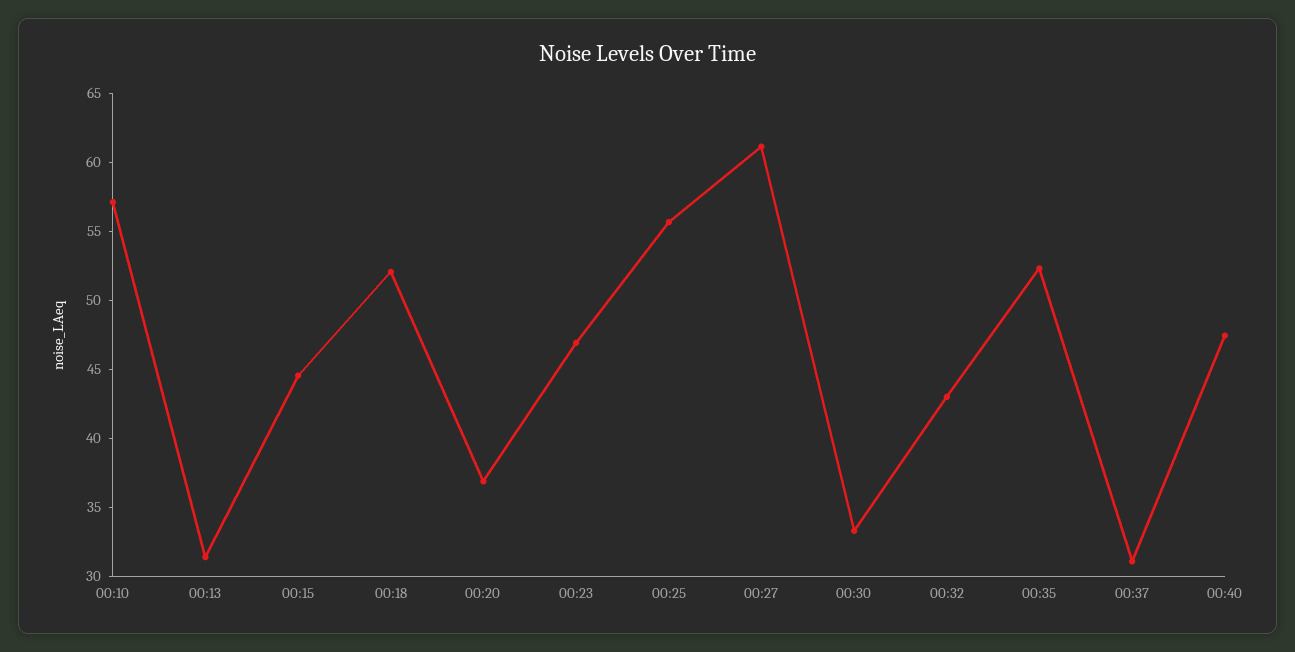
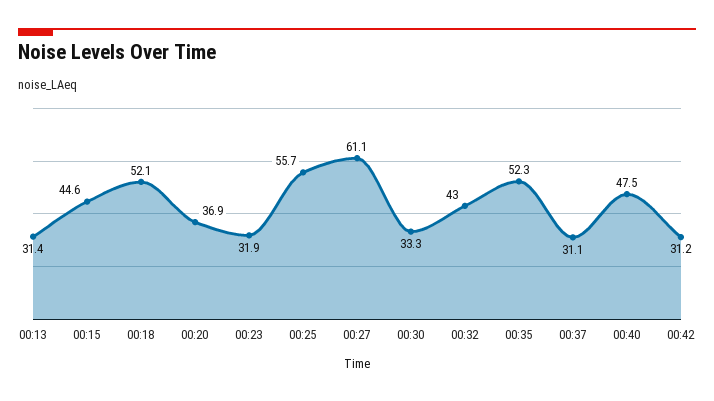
00:10: 57 -> none
00:23: 47 -> 31.9
00:42: none -> 31.2

